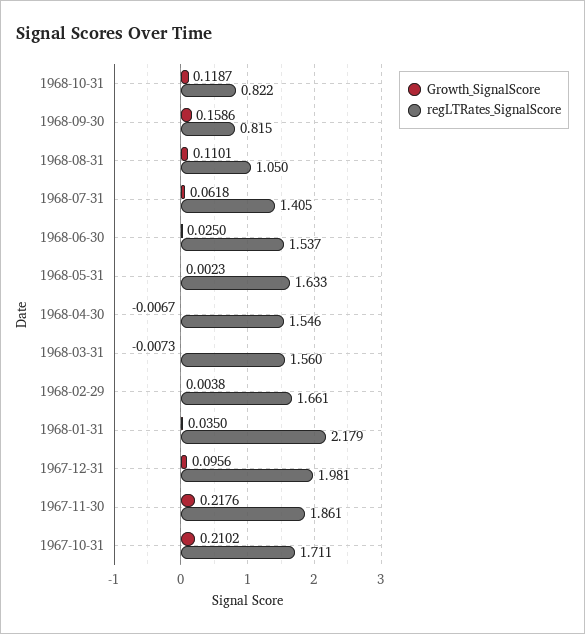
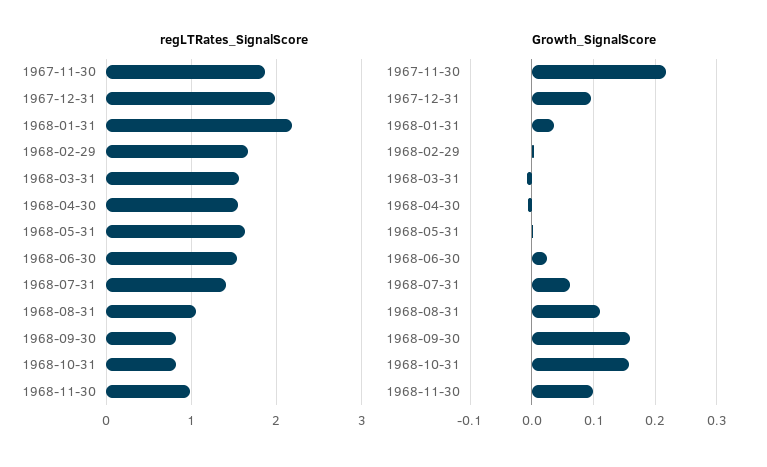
Growth_SignalScore, 1968-10-31: 0.1187 -> 0.16
Growth_SignalScore, 1967-10-31: 0.2102 -> none
regLTRates_SignalScore, 1967-10-31: 1.711 -> none
regLTRates_SignalScore, 1968-11-30: none -> 1
Growth_SignalScore, 1968-11-30: none -> 0.1

